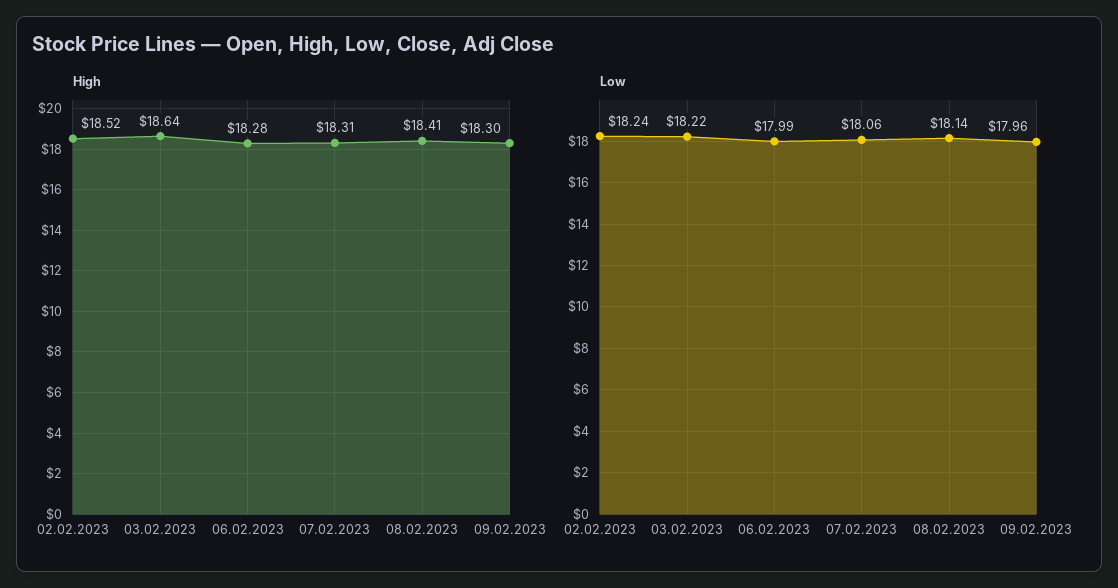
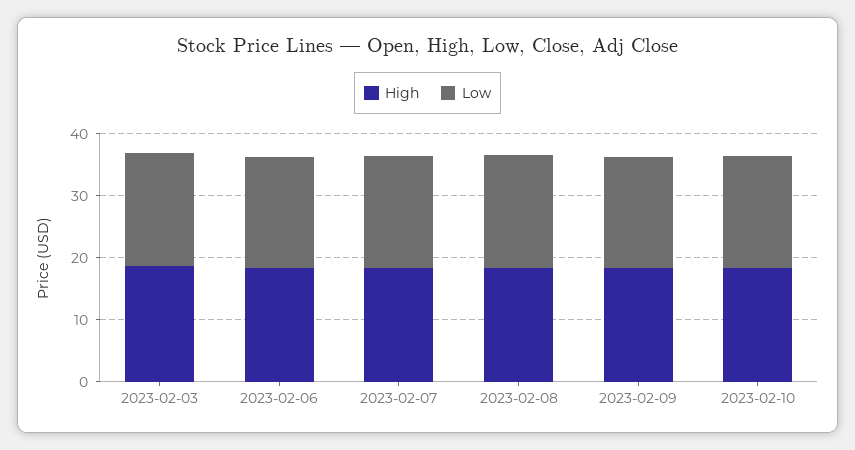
High, 02.02.2023: 18.52 -> none
Low, 02.02.2023: 18.24 -> none
High, 2023-02-10: none -> 18
Low, 2023-02-10: none -> 18

